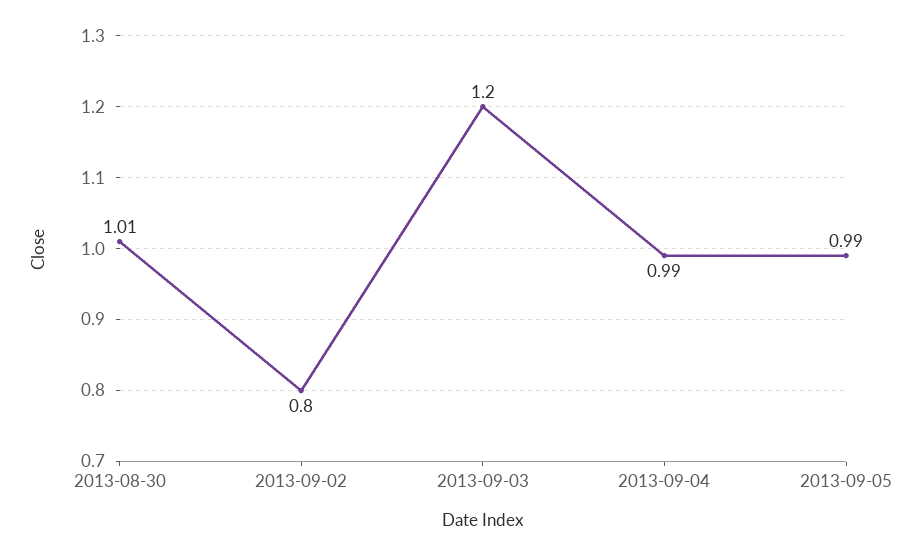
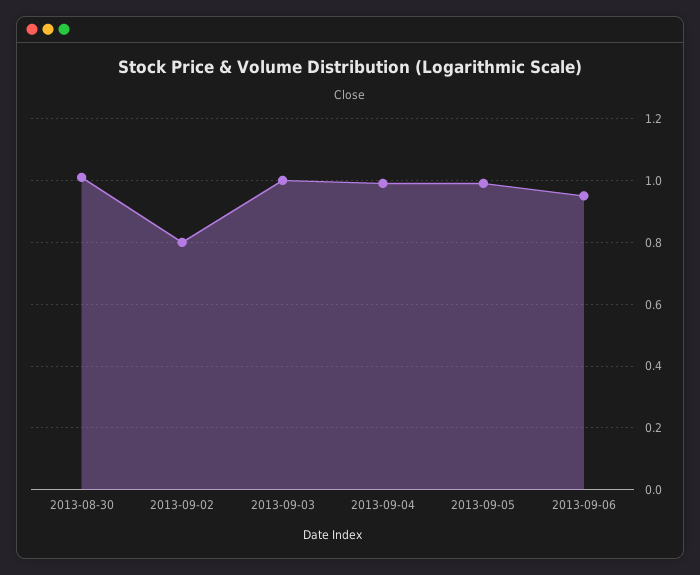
2013-09-03: 1.2 -> 1
2013-09-06: none -> 0.95

